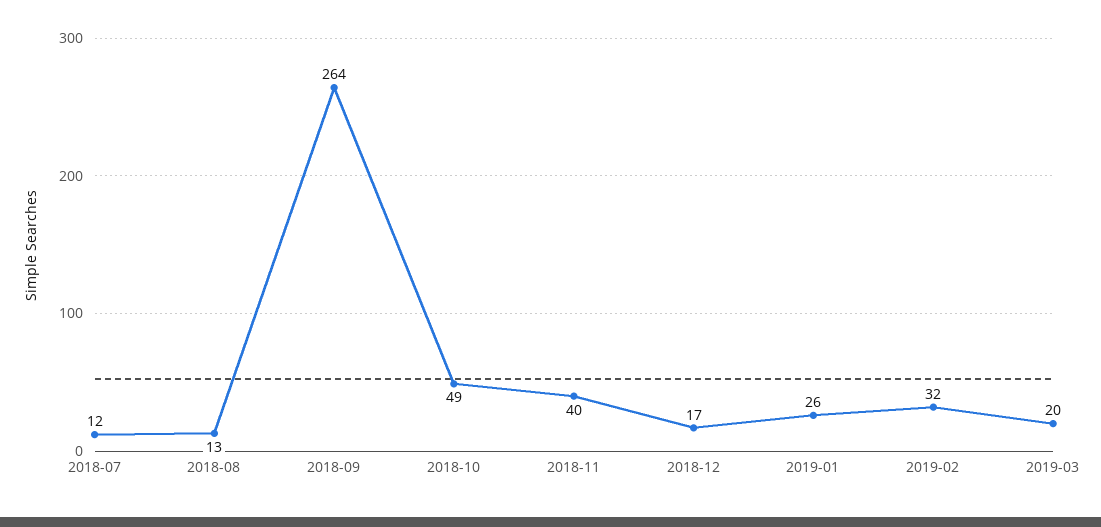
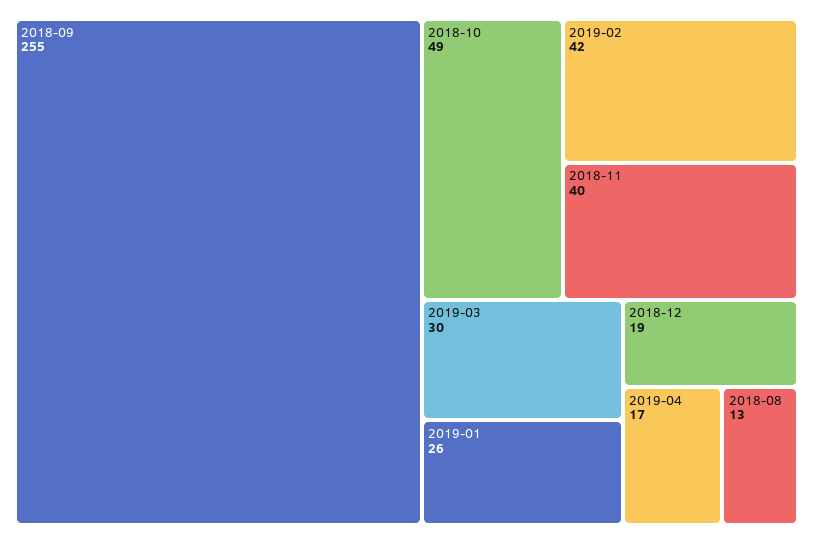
2018-07: 12 -> none
2018-09: 264 -> 255
2018-12: 17 -> 19
2019-02: 32 -> 42
2019-03: 20 -> 30
2019-04: none -> 17

